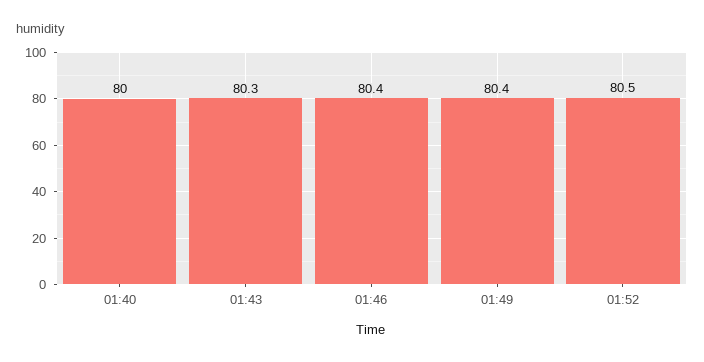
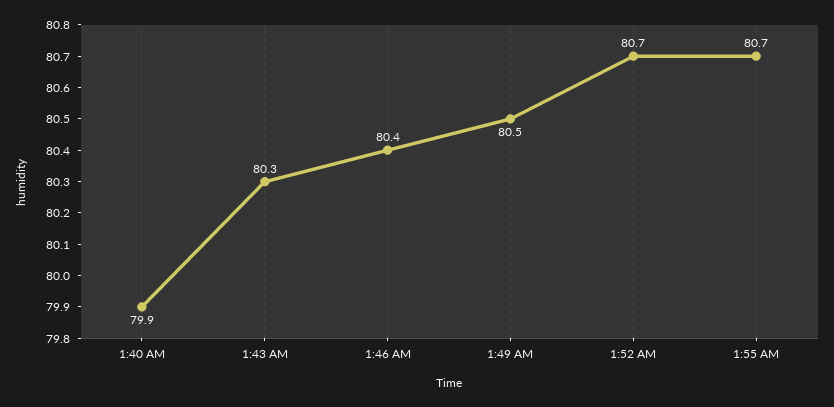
01:40: 80 -> 79.9
01:49: 80.4 -> 80.5
01:52: 80.5 -> 80.7
1:55 AM: none -> 80.7

